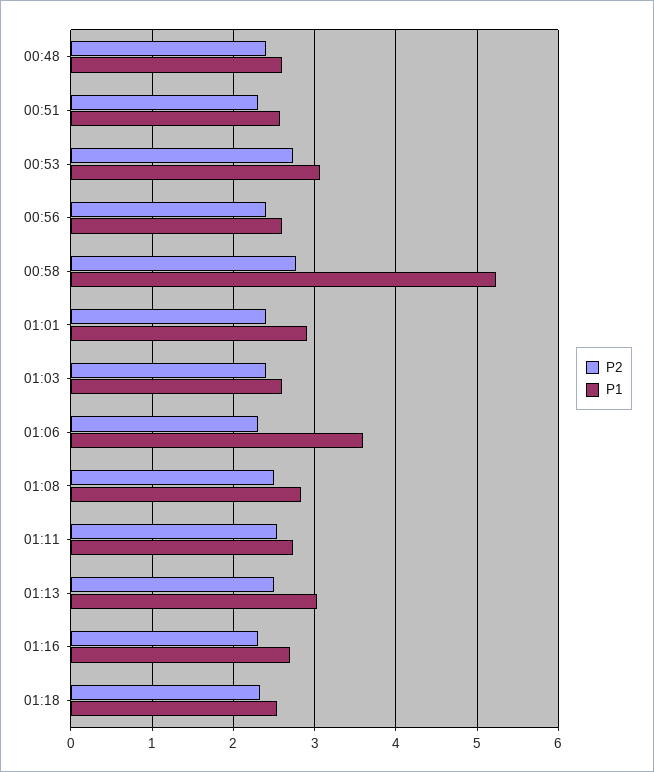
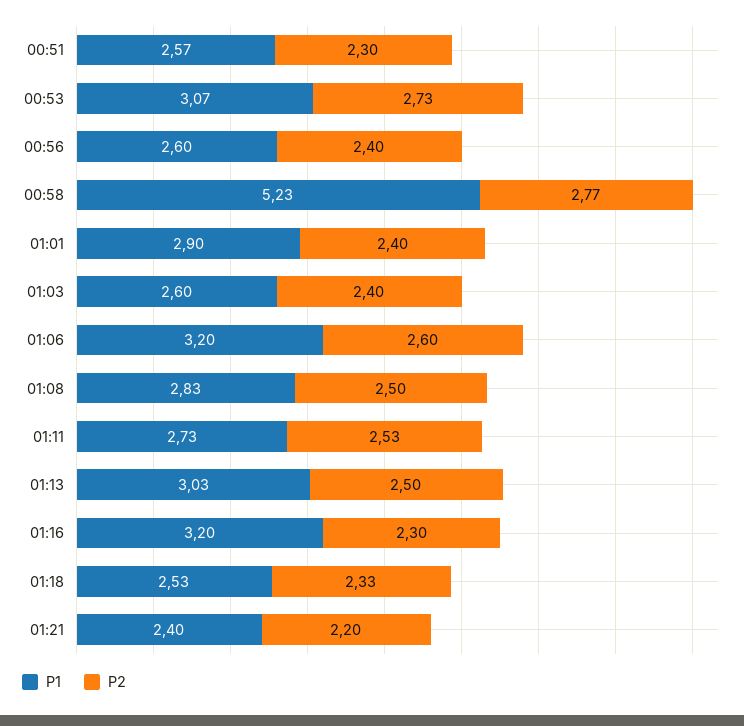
P2, 00:48: 2.4 -> none
P1, 00:48: 2.6 -> none
P2, 01:06: 2.3 -> 2.6
P1, 01:06: 3.6 -> 3.2
P1, 01:16: 2.7 -> 3.2
P1, 01:21: none -> 2.4
P2, 01:21: none -> 2.2

